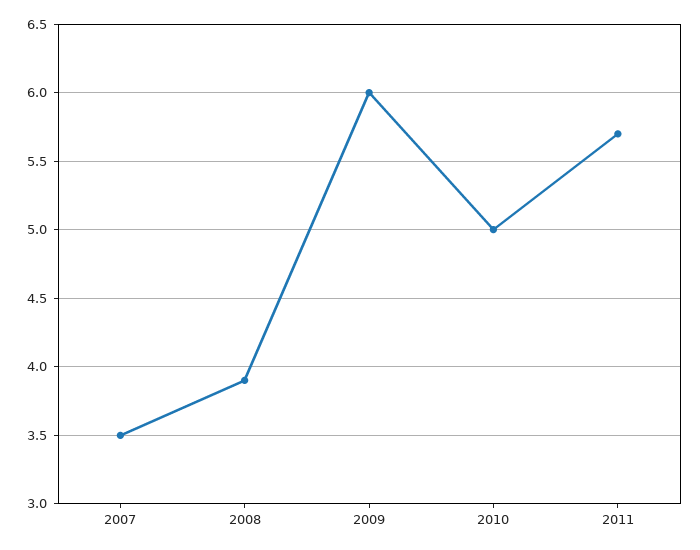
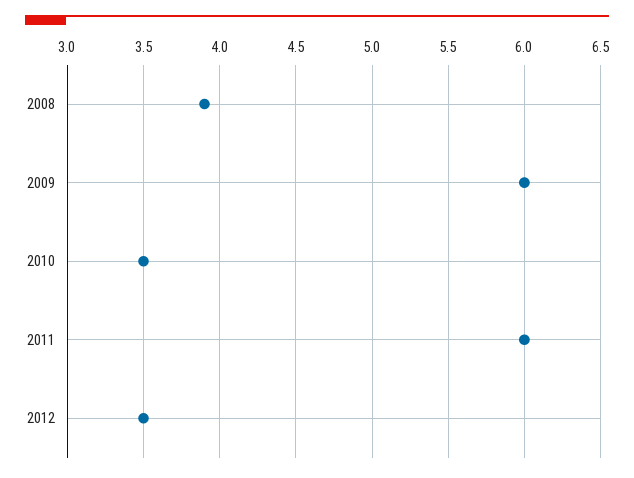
2007: 3.5 -> none
2010: 5 -> 3.5
2011: 5.7 -> 6
2012: none -> 3.5

